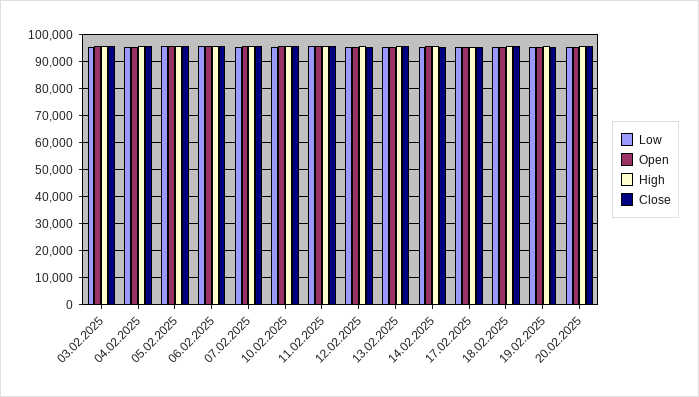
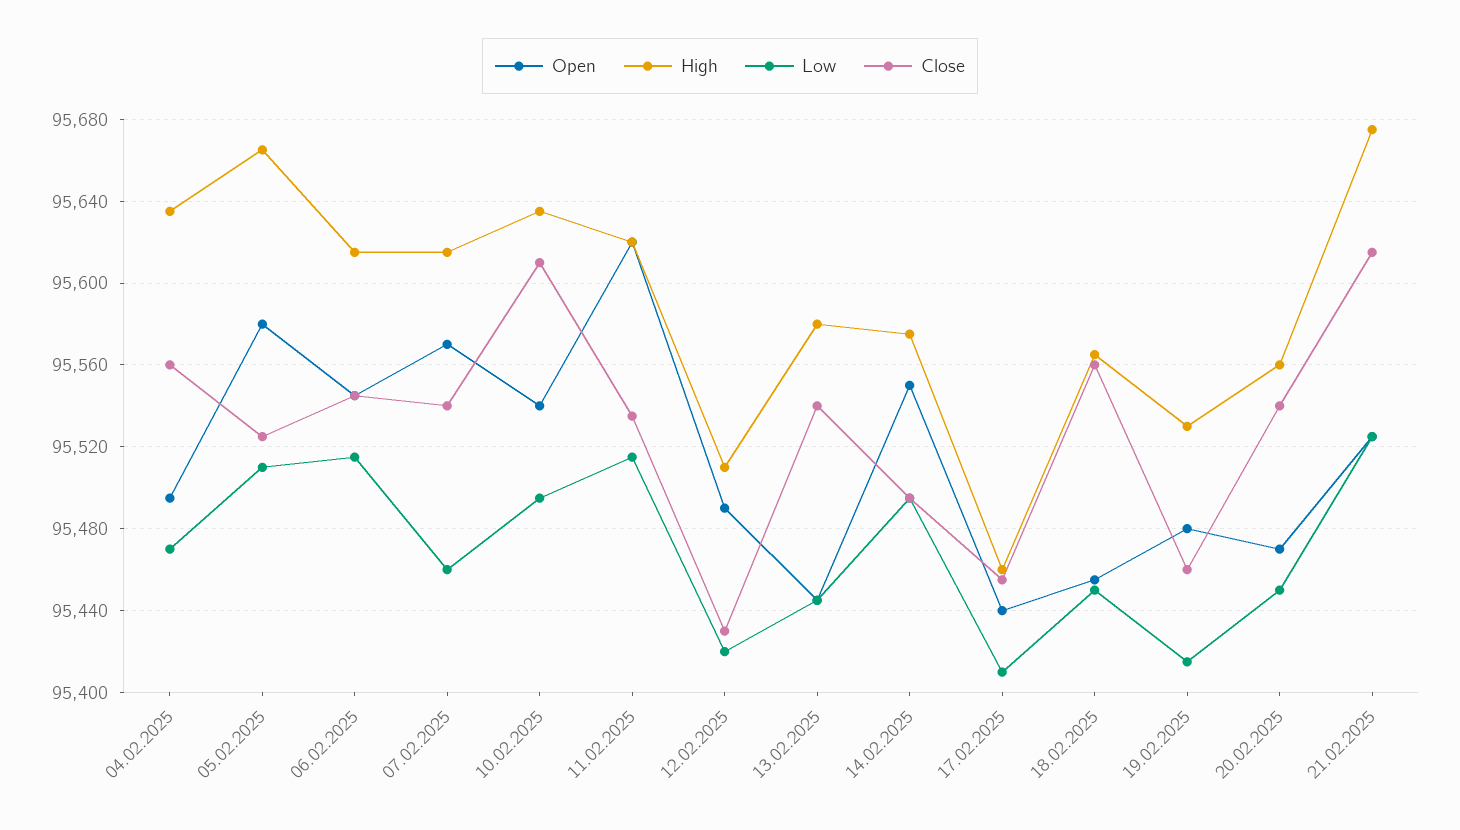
Low, 03.02.2025: 95000 -> none
Open, 03.02.2025: 95000 -> none
High, 03.02.2025: 95000 -> none
Close, 03.02.2025: 95000 -> none
Open, 21.02.2025: none -> 95525
High, 21.02.2025: none -> 95675
Low, 21.02.2025: none -> 95525
Close, 21.02.2025: none -> 95615

